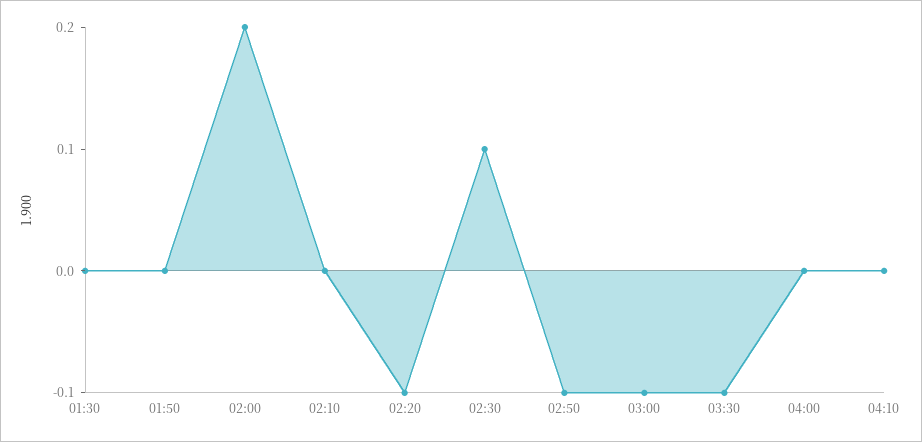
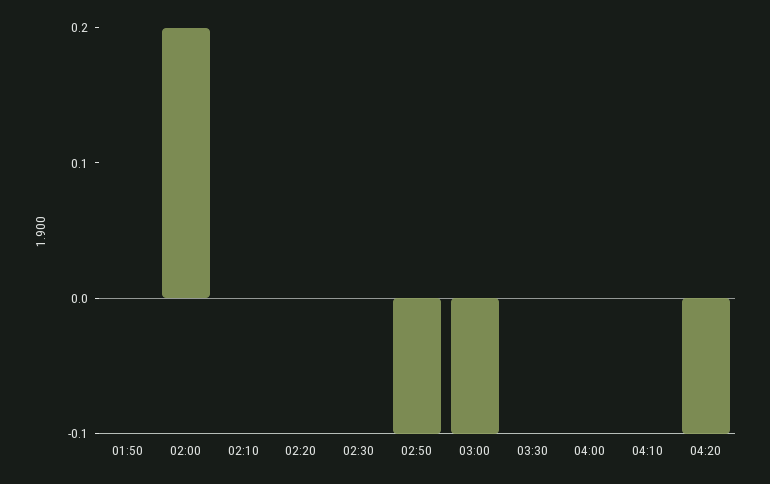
01:30: 0 -> none
02:20: -0.1 -> 0
02:30: 0.1 -> 0
03:30: -0.1 -> 0
04:20: none -> -0.1

